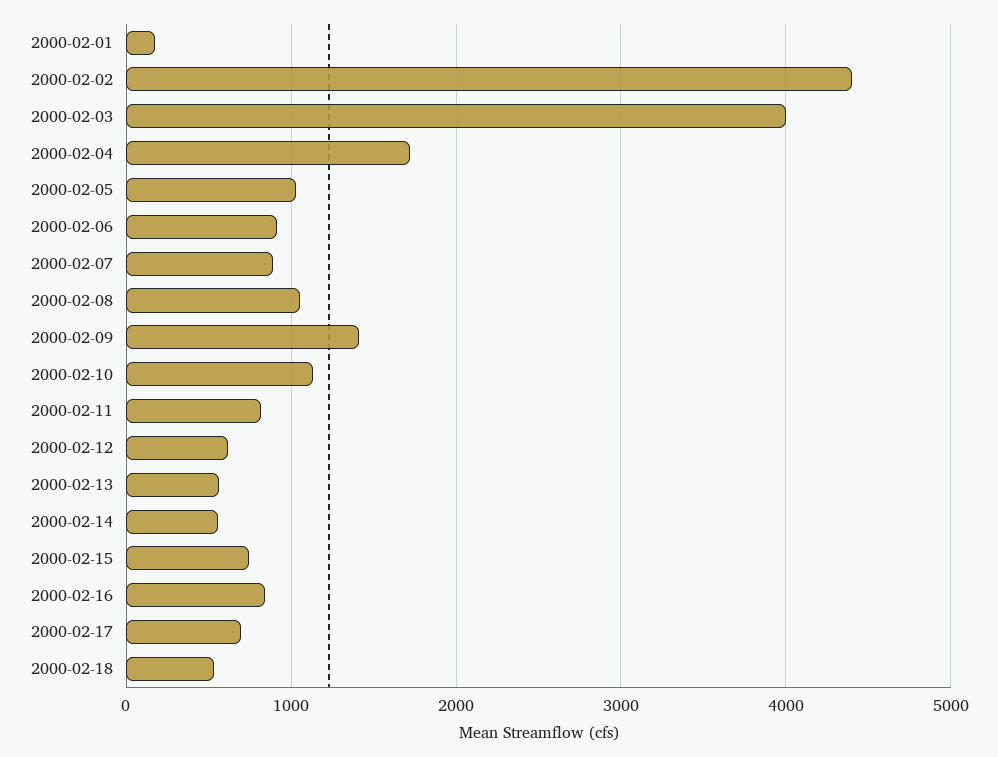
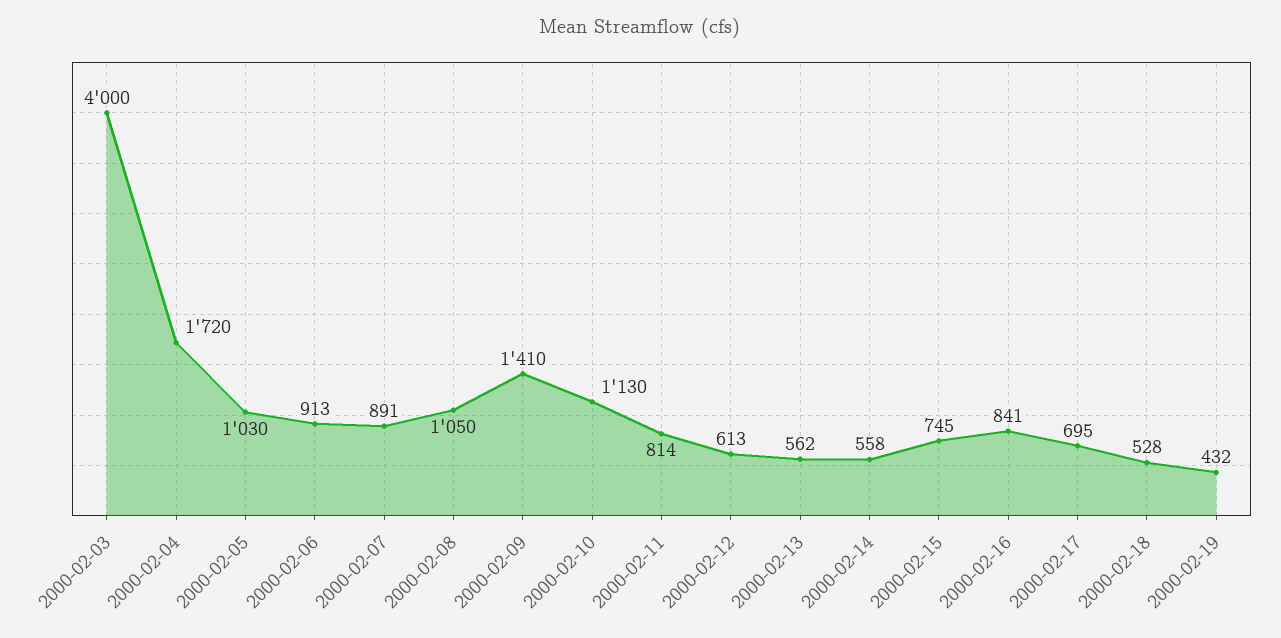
2000-02-01: 200 -> none
2000-02-02: 4400 -> none
2000-02-19: none -> 432

